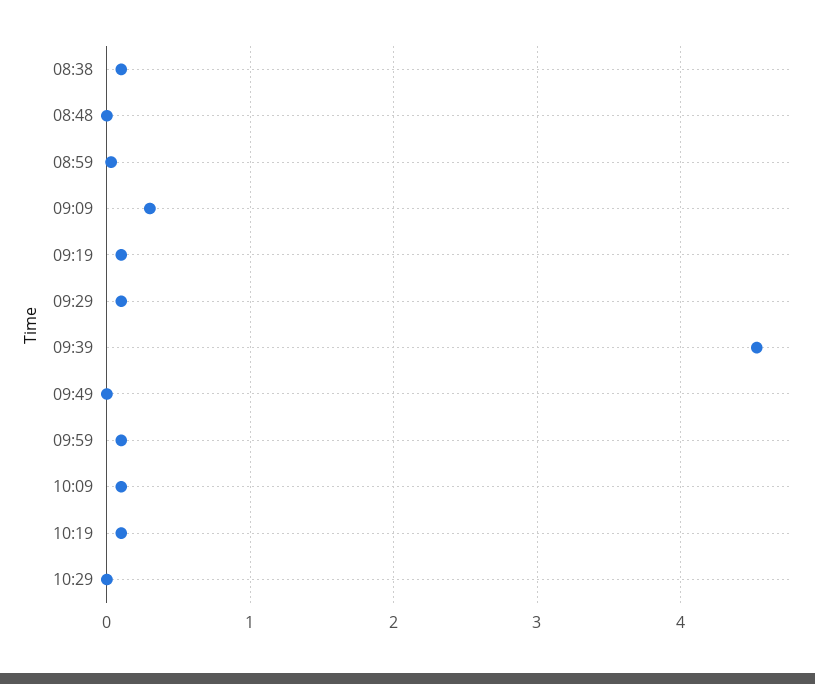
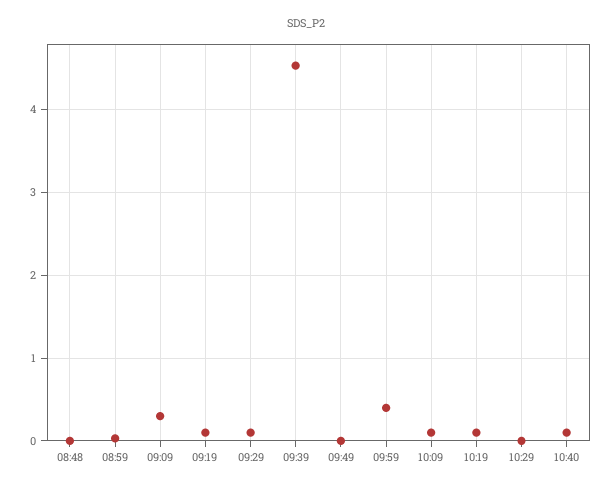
08:38: 0.1 -> none
09:59: 0.1 -> 0.4
10:40: none -> 0.1

